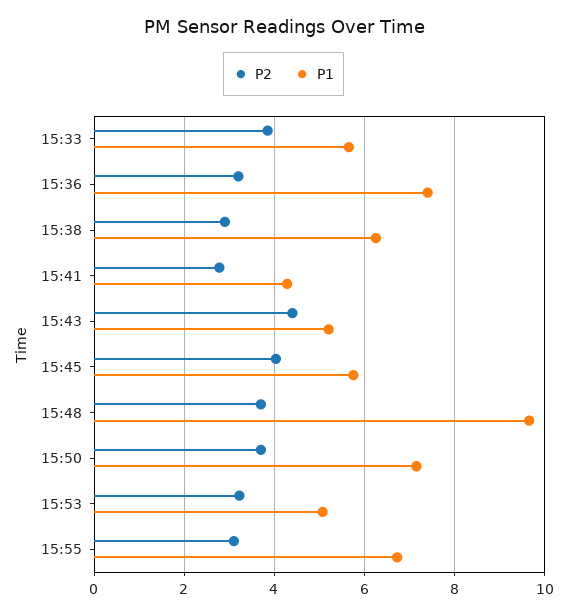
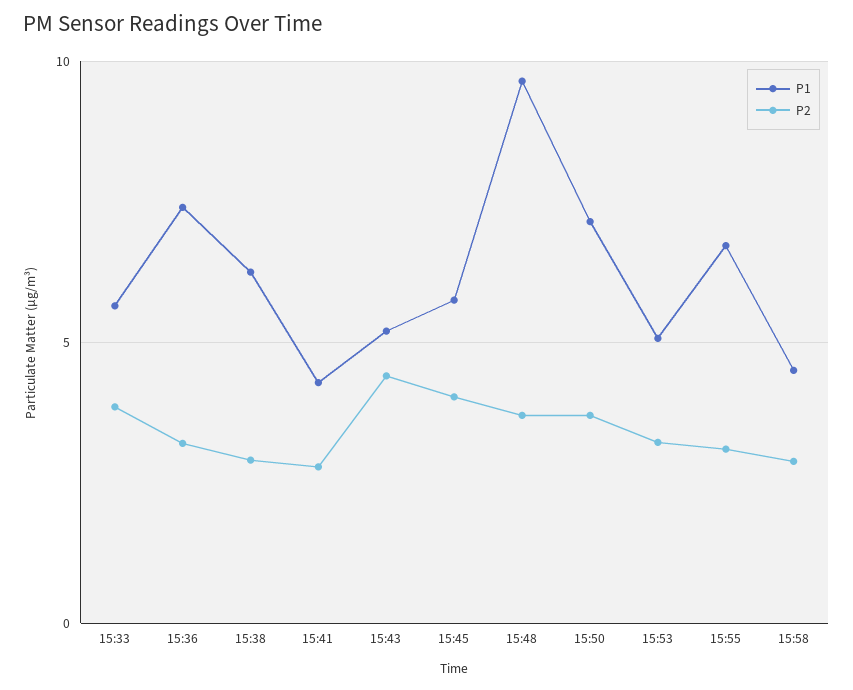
P1, 15:58: none -> 4.5
P2, 15:58: none -> 3

